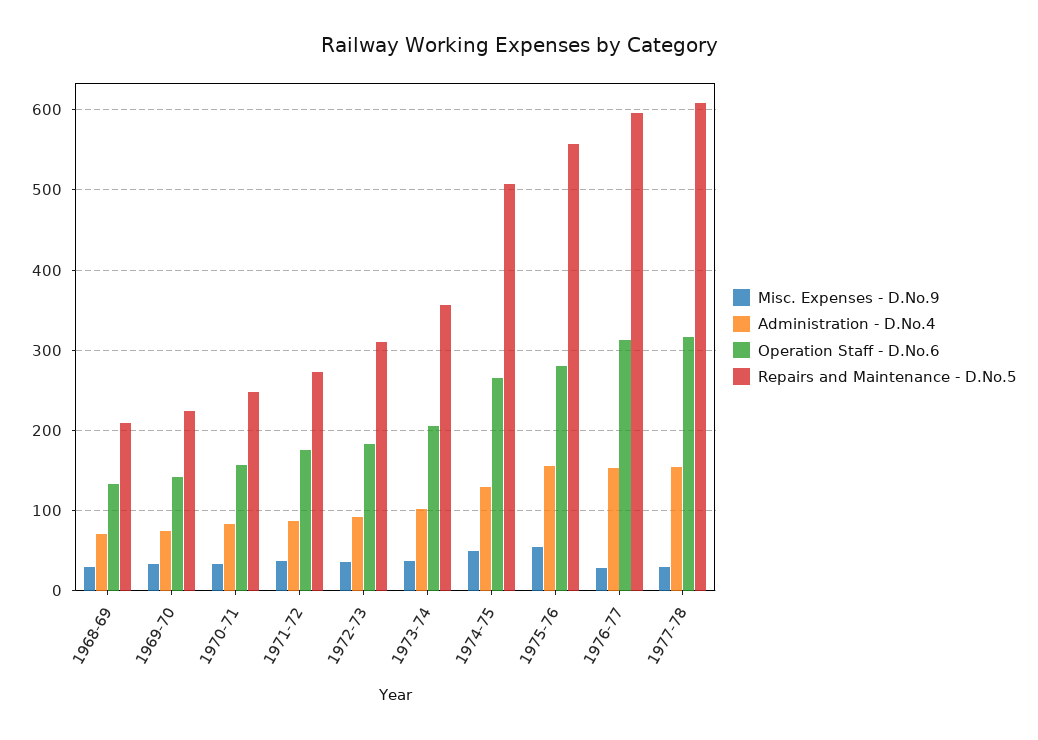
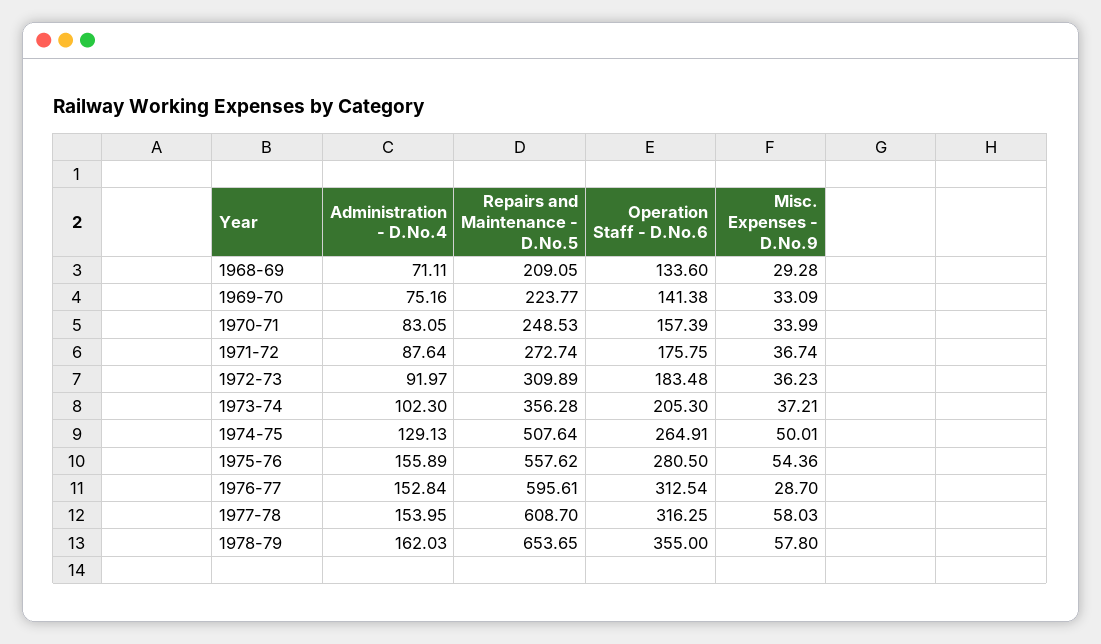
Misc. Expenses - D.No.9, 1977-78: 30 -> 58.03
Administration - D.No.4, 1978-79: none -> 162.03
Repairs and Maintenance - D.No.5, 1978-79: none -> 653.65
Operation Staff - D.No.6, 1978-79: none -> 355
Misc. Expenses - D.No.9, 1978-79: none -> 57.8

